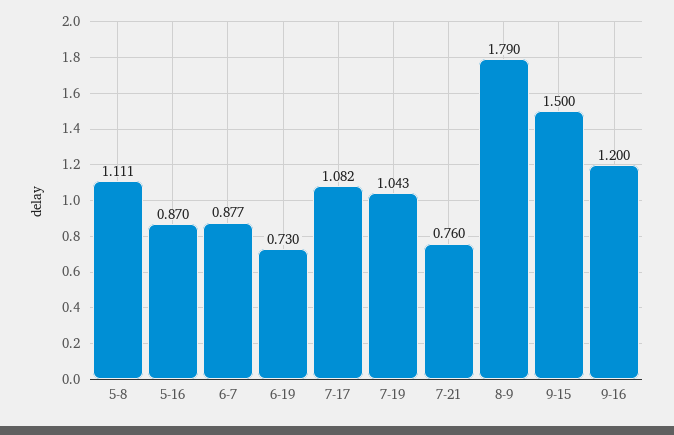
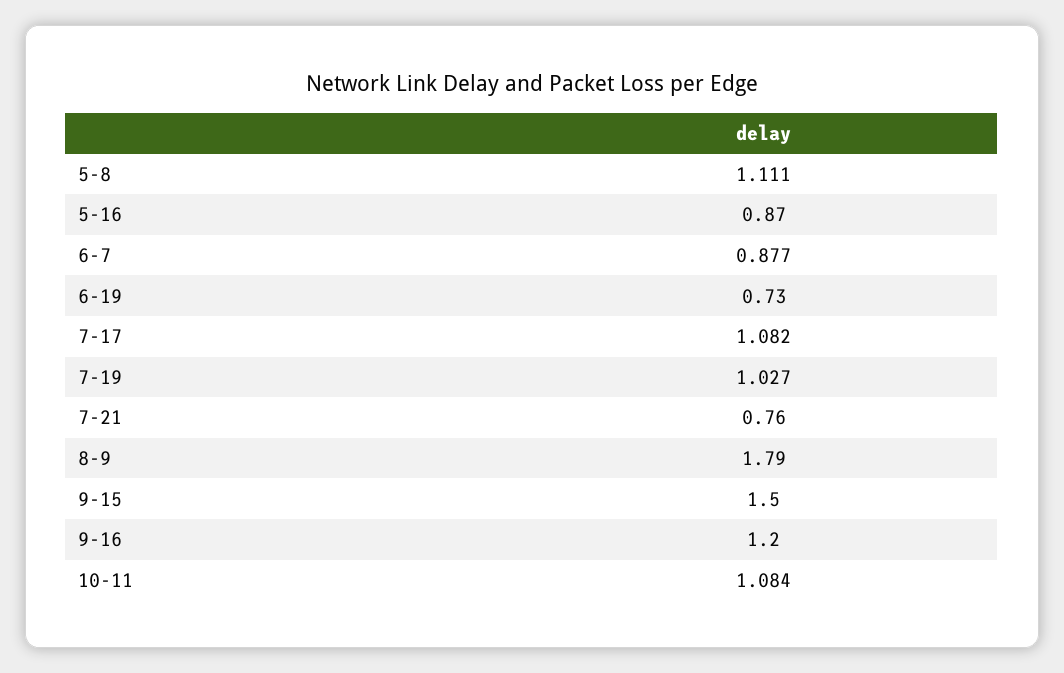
7-19: 1.043 -> 1.027
10-11: none -> 1.084

